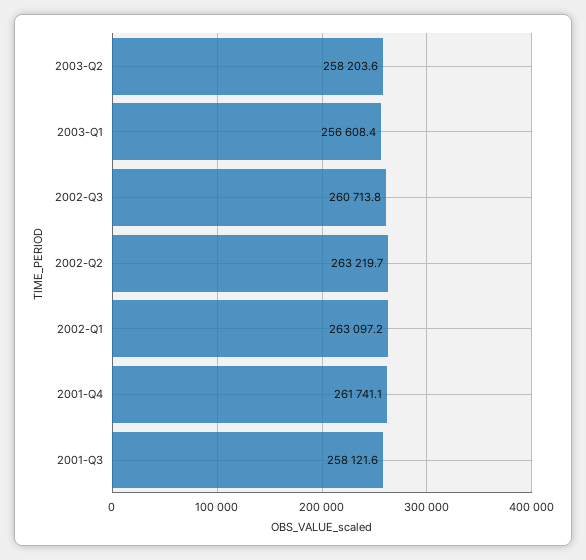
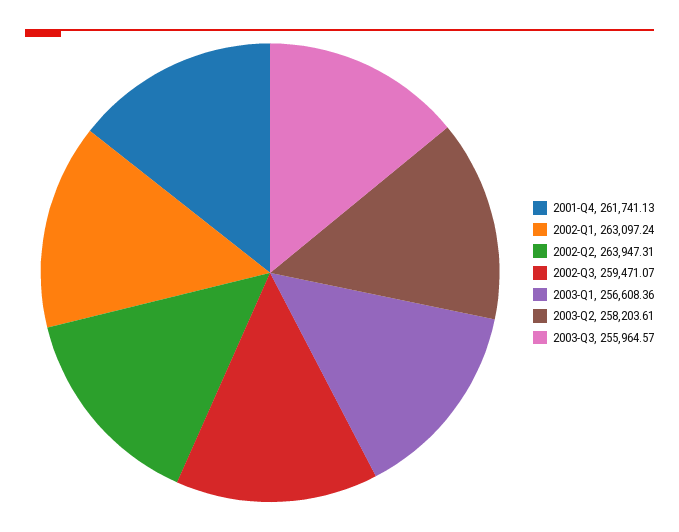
2002-Q3: 260713.8 -> 259471.07
2002-Q2: 263219.7 -> 263947.31
2001-Q3: 258121.6 -> none
2003-Q3: none -> 255964.57

